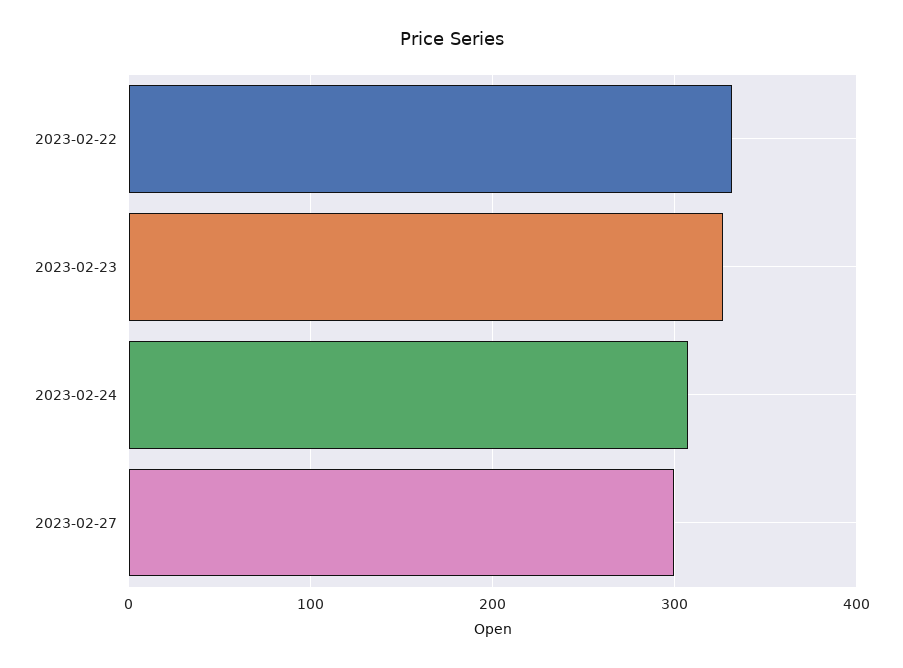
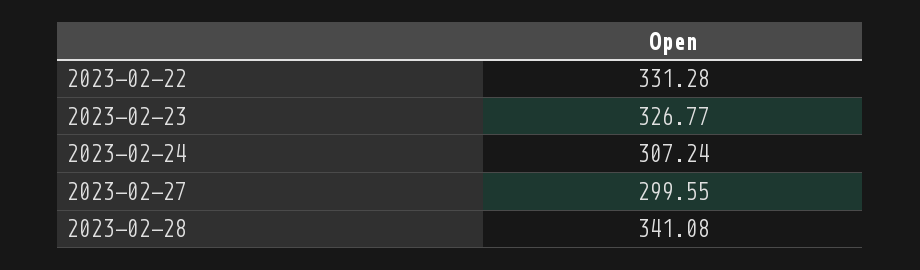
2023-02-28: none -> 341.08

